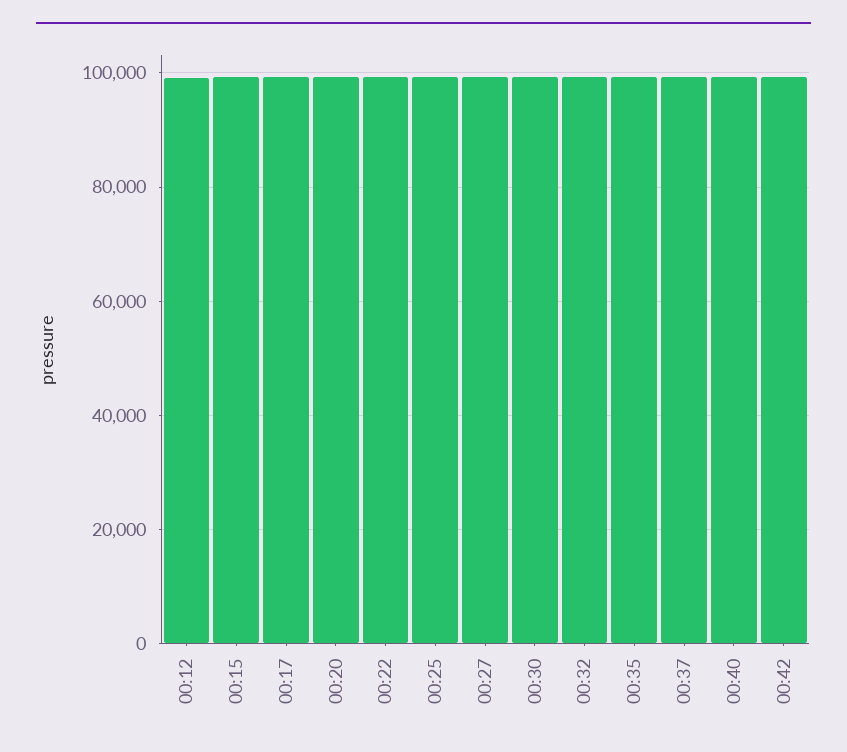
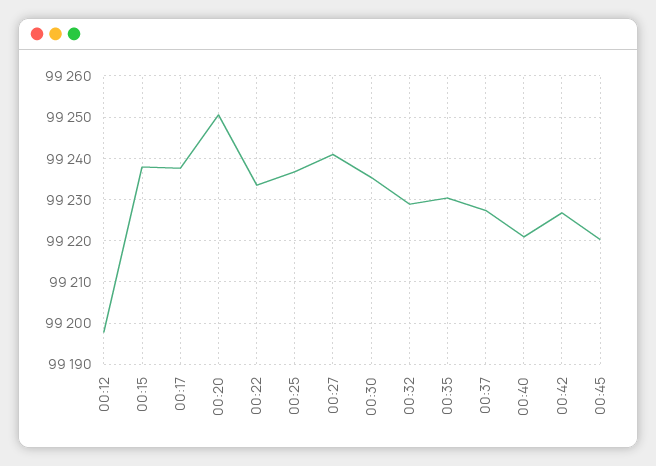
00:45: none -> 99220

